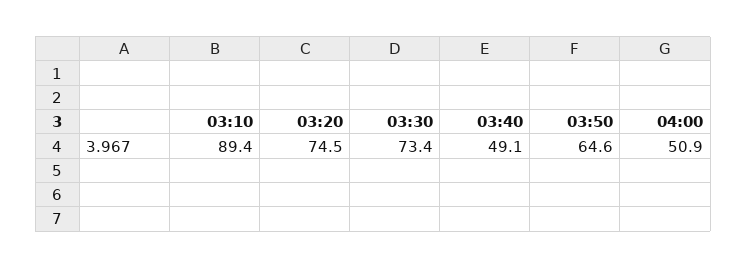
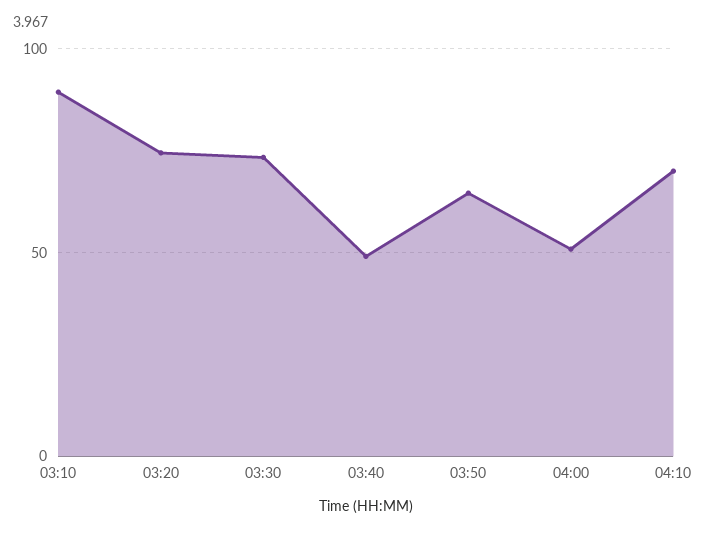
04:10: none -> 70

